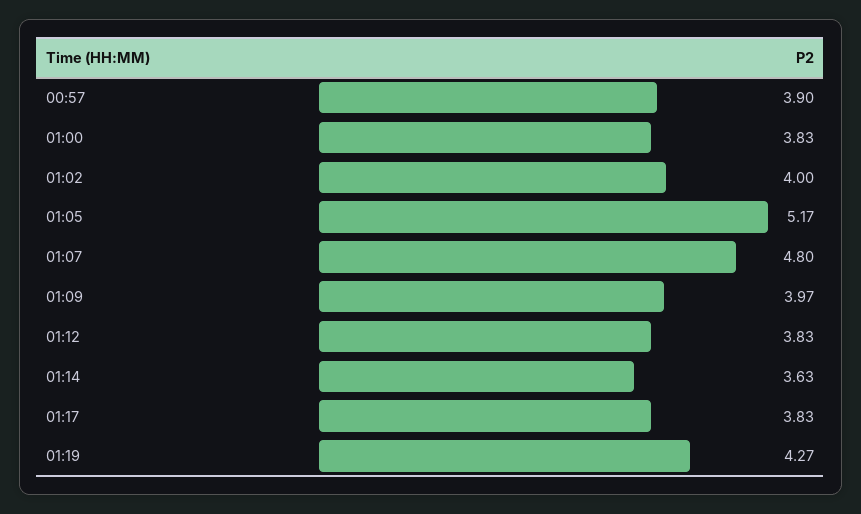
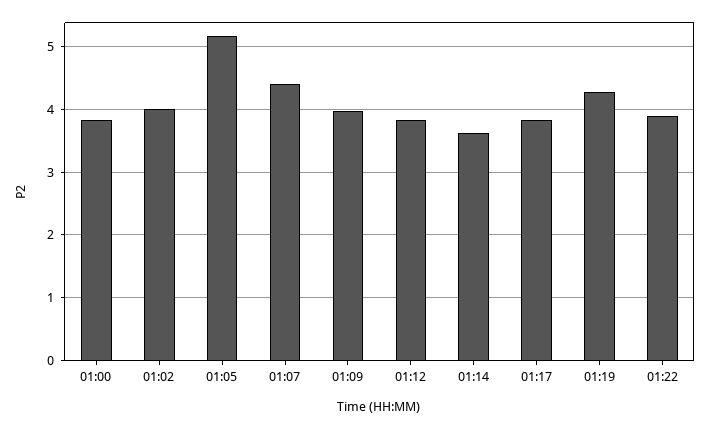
00:57: 3.9 -> none
01:07: 4.8 -> 4.4
01:22: none -> 3.9

